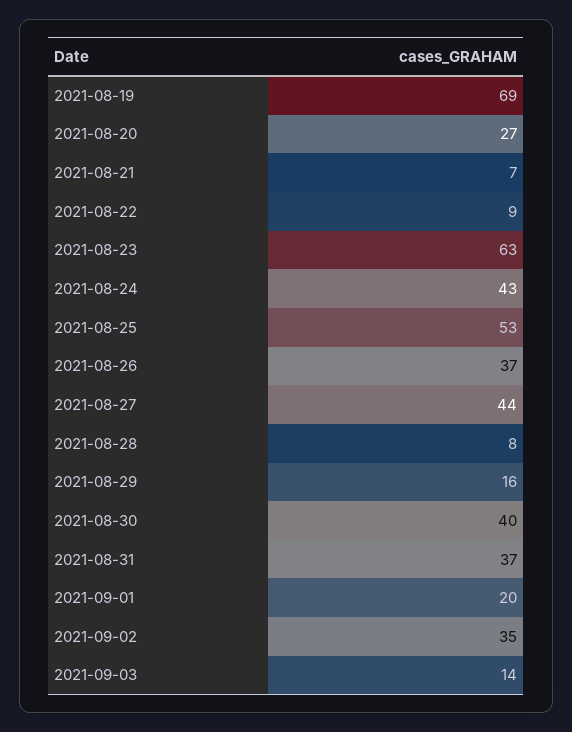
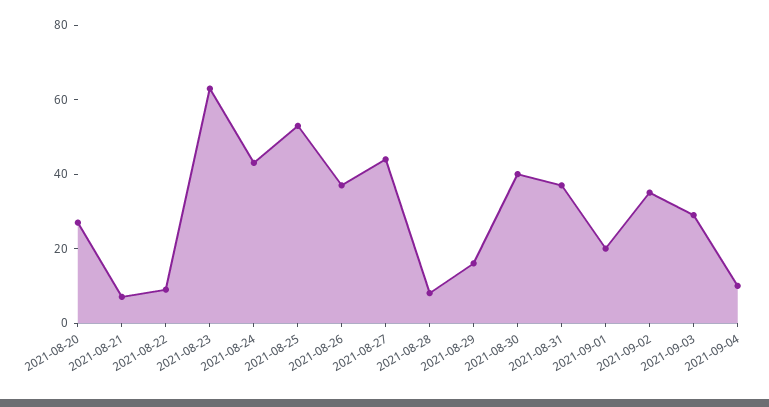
2021-08-19: 69 -> none
2021-09-03: 14 -> 30
2021-09-04: none -> 10

